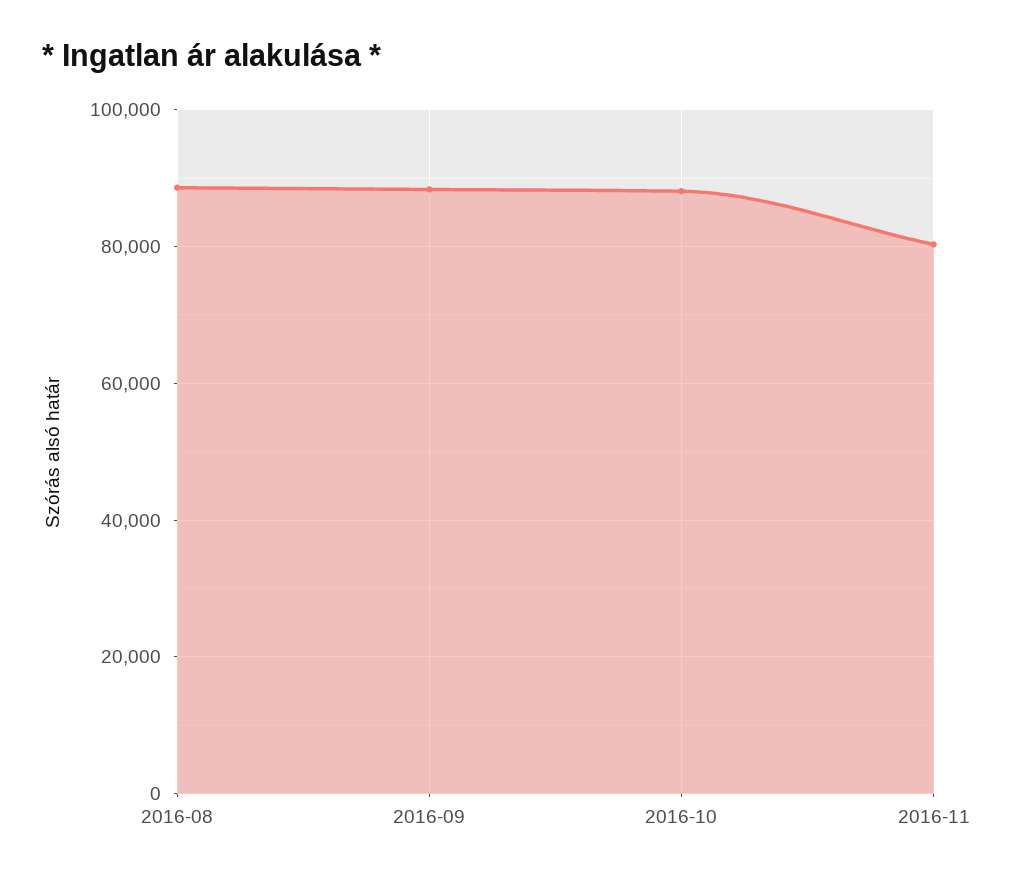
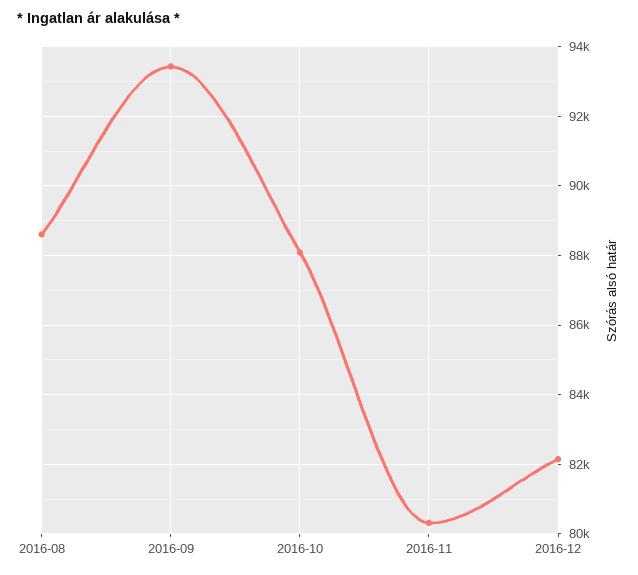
2016-09: 88000 -> 93400
2016-12: none -> 82200

